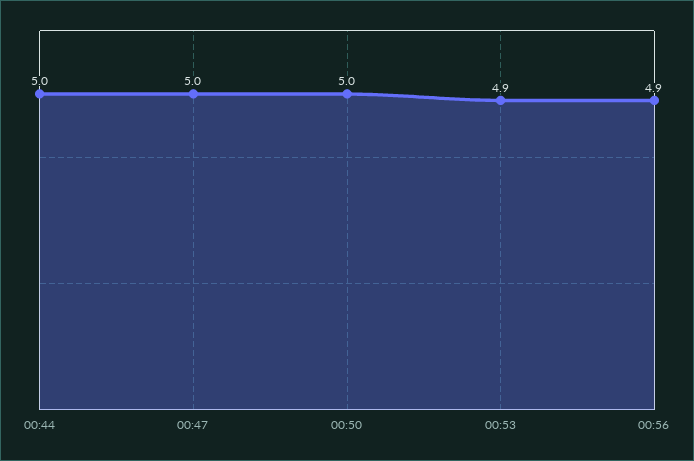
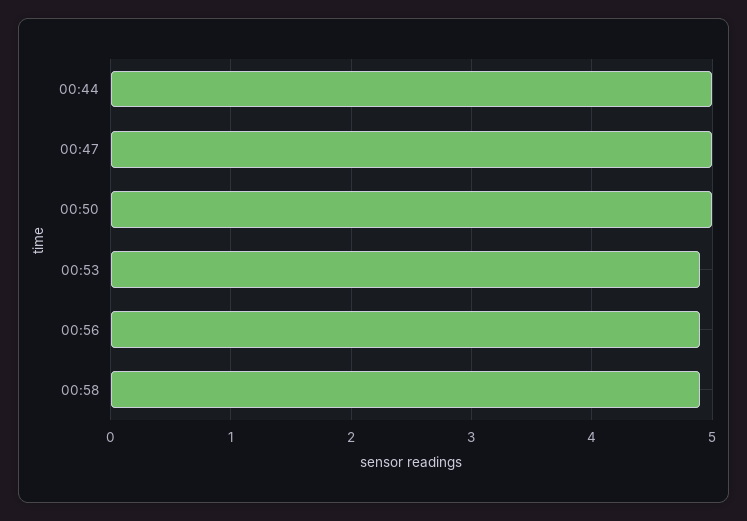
00:58: none -> 4.9

